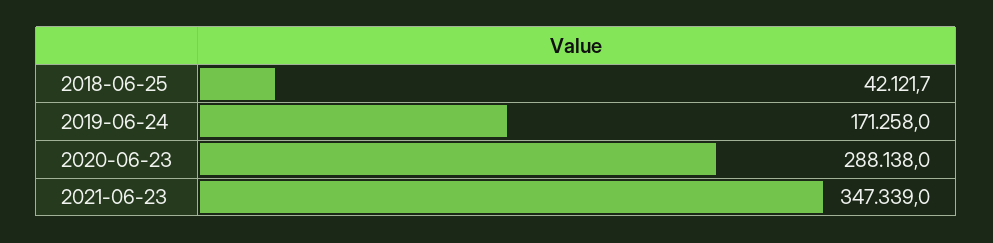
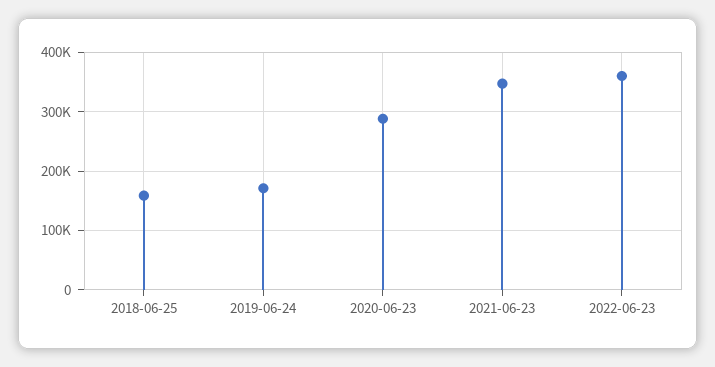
2018-06-25: 42121.7 -> 160000
2022-06-23: none -> 360000

